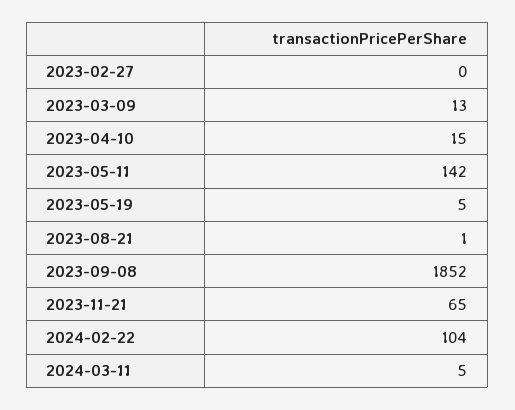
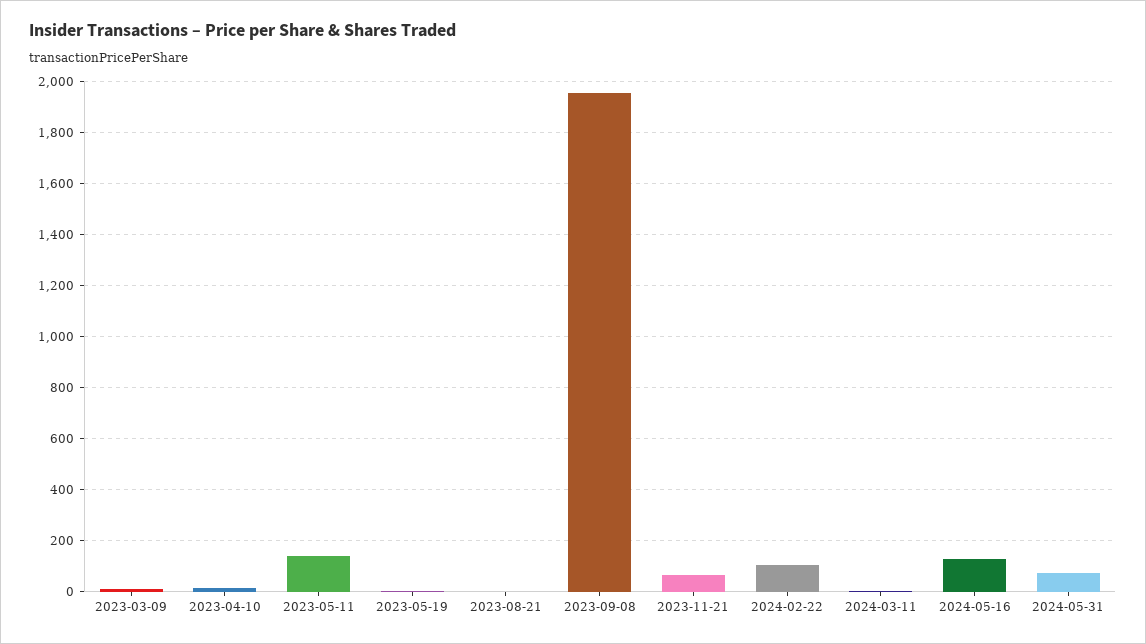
2023-02-27: 0 -> none
2023-09-08: 1852 -> 1950
2024-05-16: none -> 125
2024-05-31: none -> 75

